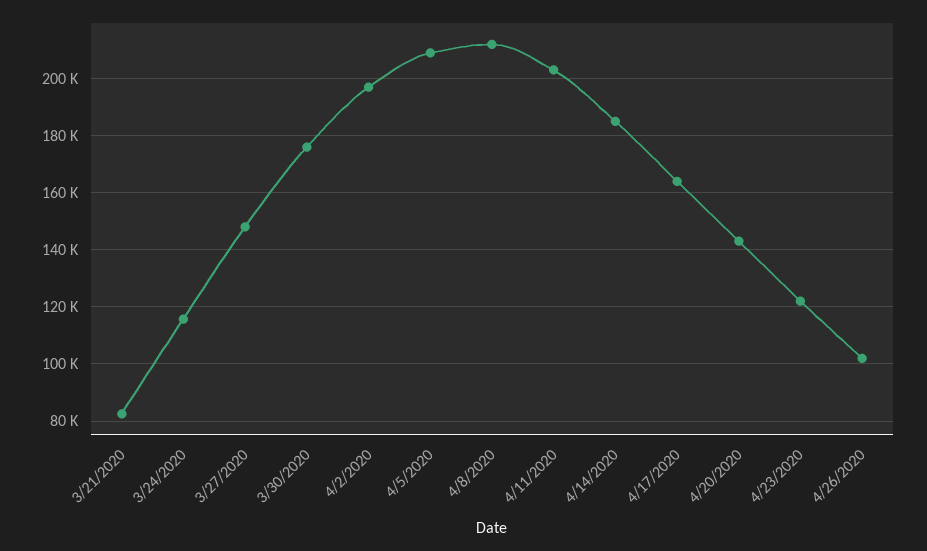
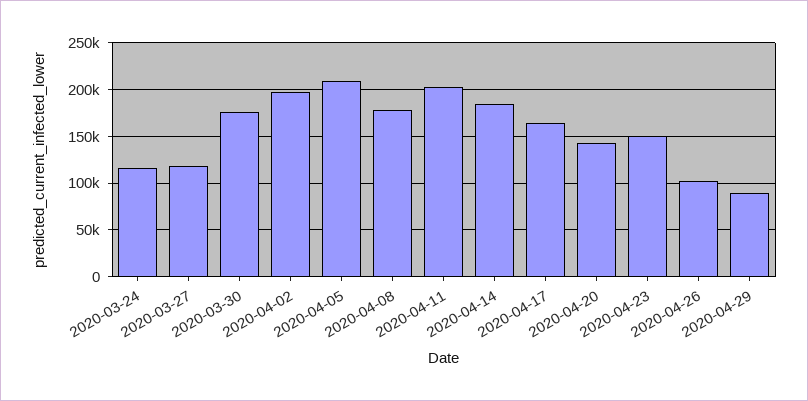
3/21/2020: 82500 -> none
3/27/2020: 147500 -> 120000
4/8/2020: 212500 -> 180000
4/23/2020: 122500 -> 150000
2020-04-29: none -> 90000

